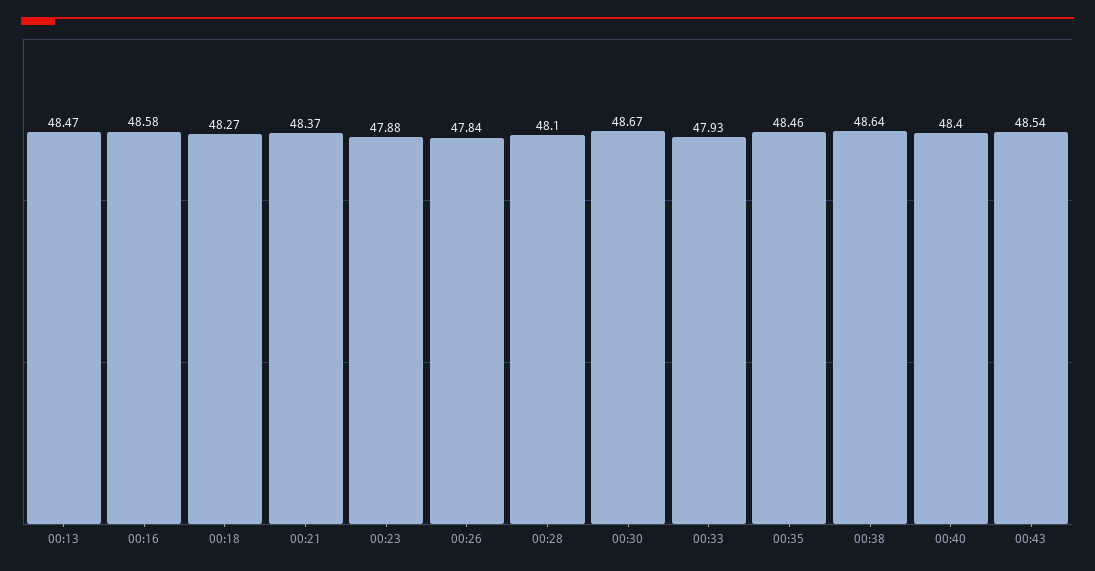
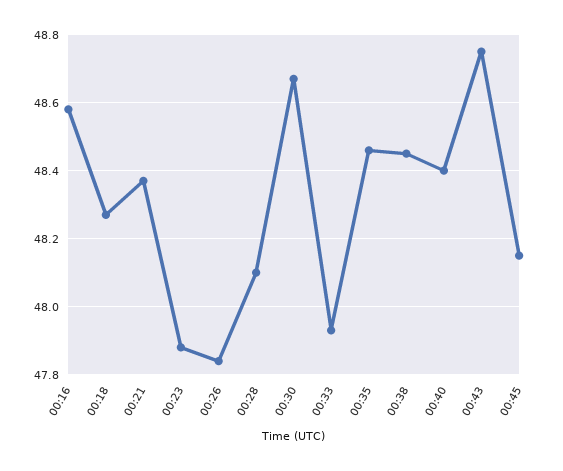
00:13: 48.47 -> none
00:38: 48.64 -> 48.45
00:43: 48.54 -> 48.75
00:45: none -> 48.15

